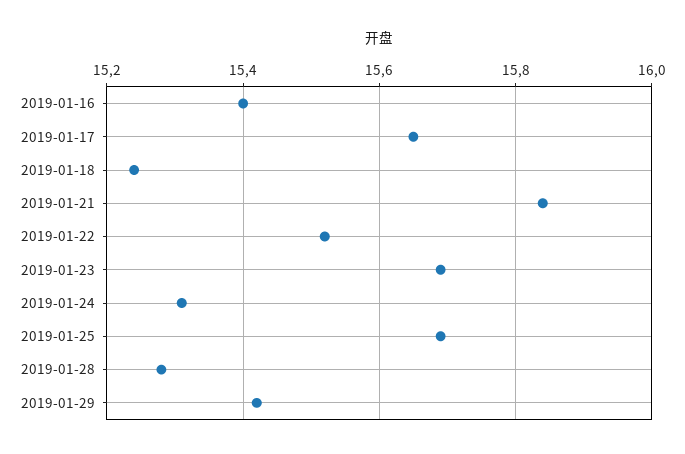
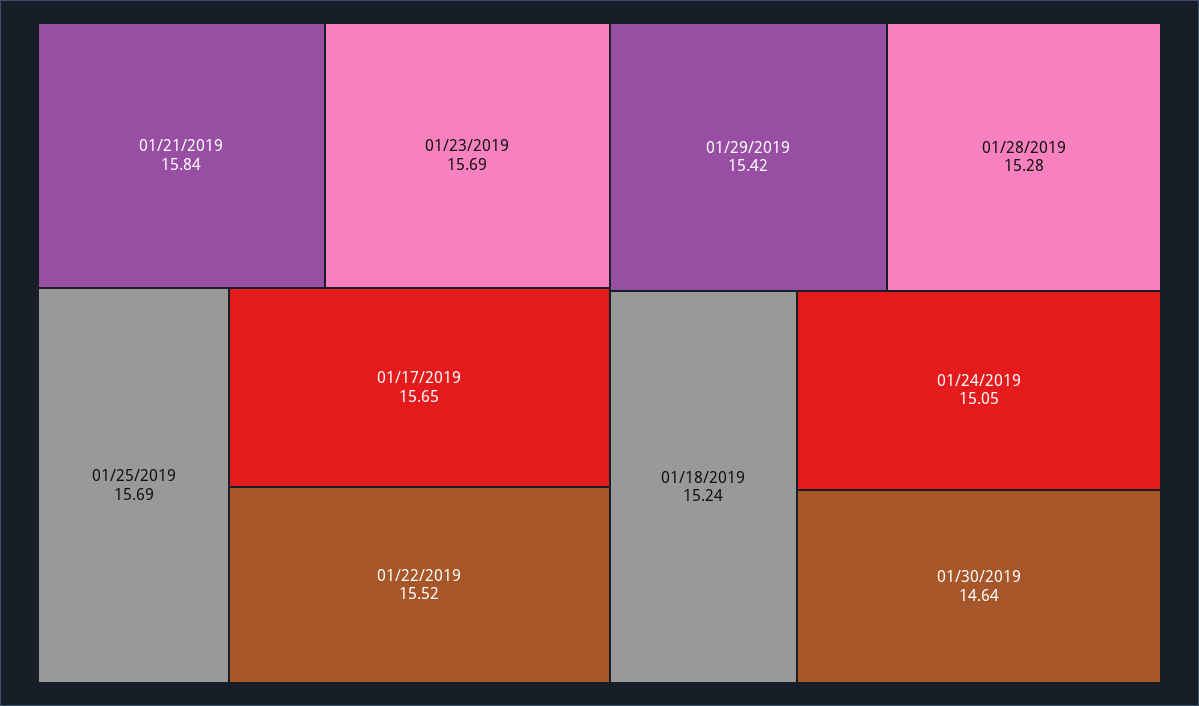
2019-01-16: 15.4 -> none
2019-01-24: 15.3 -> 15.05
01/30/2019: none -> 14.64

